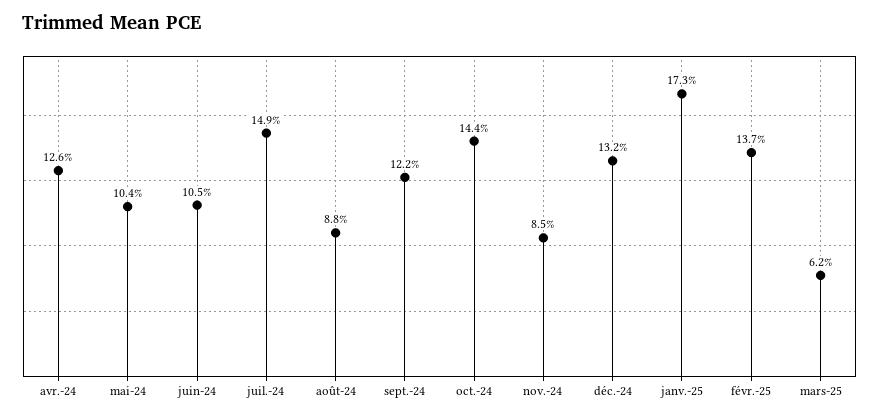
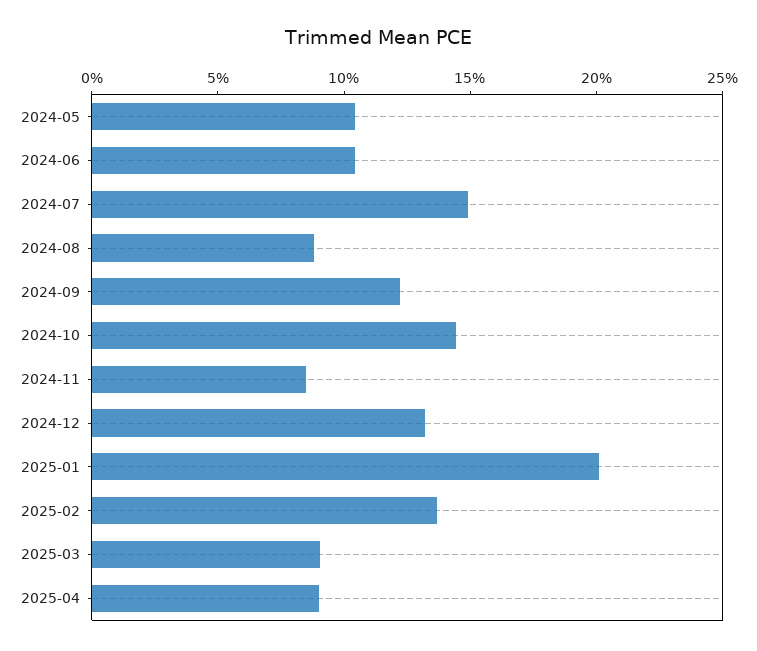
avr.-24: 12.6 -> none
janv.-25: 17.3 -> 20
mars-25: 6.2 -> 9
2025-04: none -> 9

